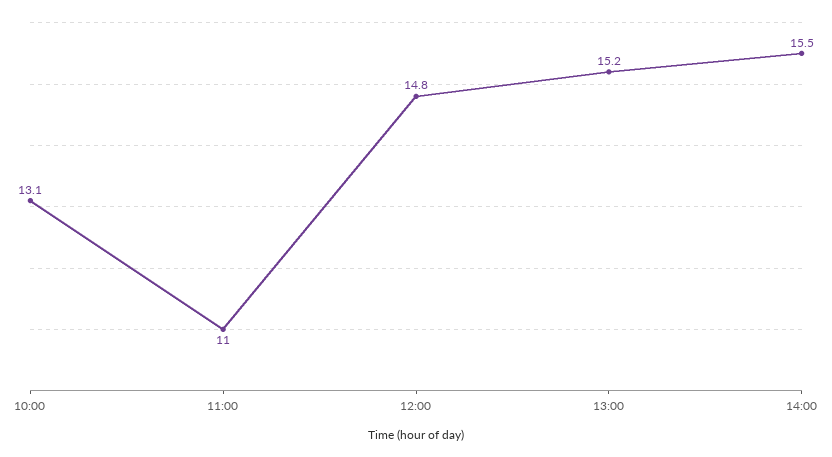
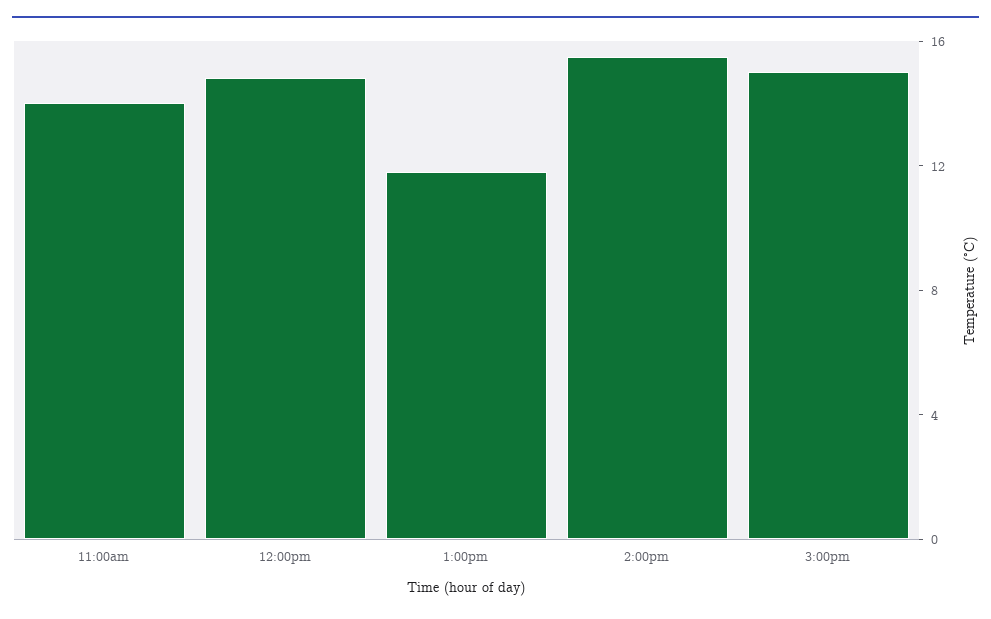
10:00: 13.1 -> none
11:00: 11 -> 14
13:00: 15.2 -> 12
3:00pm: none -> 15

